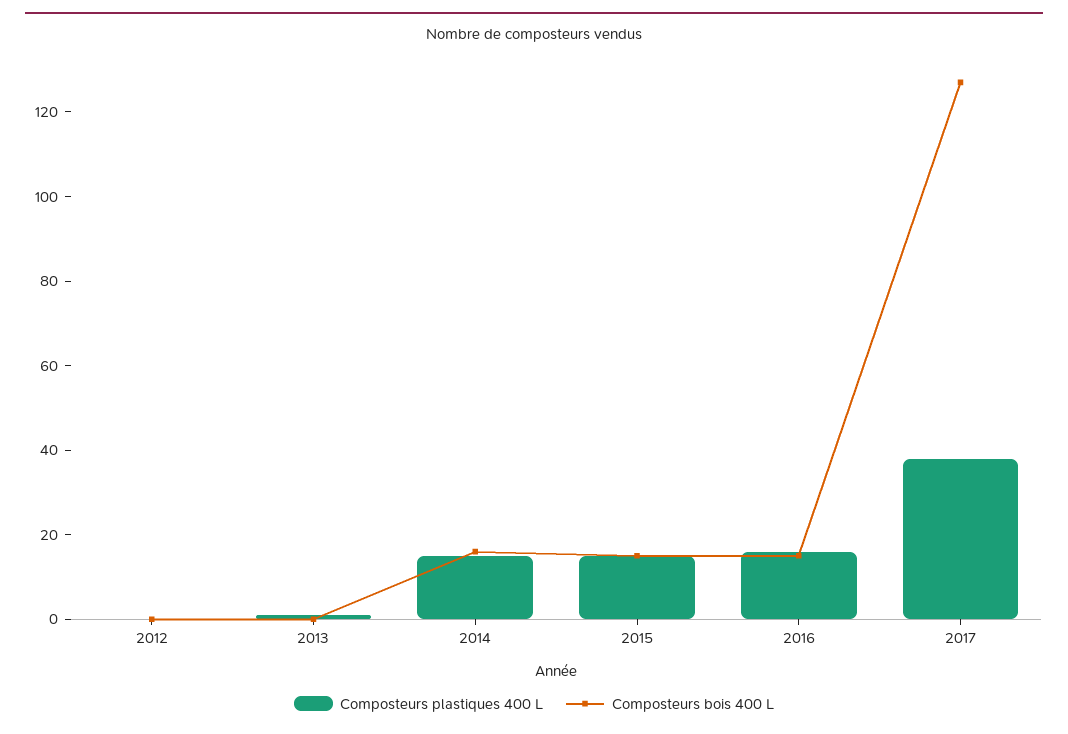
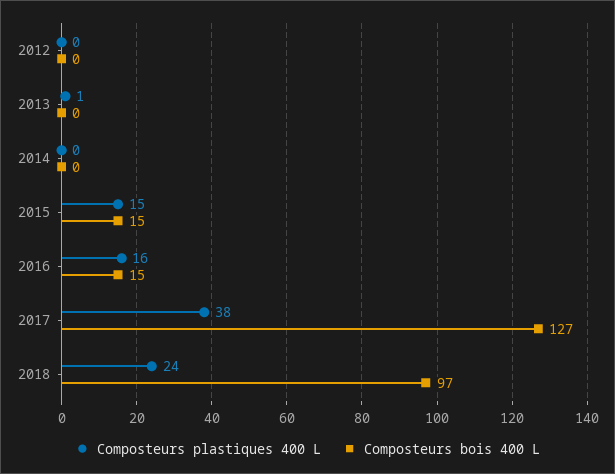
Composteurs plastiques 400 L, 2014: 15 -> 0
Composteurs bois 400 L, 2014: 15 -> 0
Composteurs plastiques 400 L, 2018: none -> 24
Composteurs bois 400 L, 2018: none -> 97

